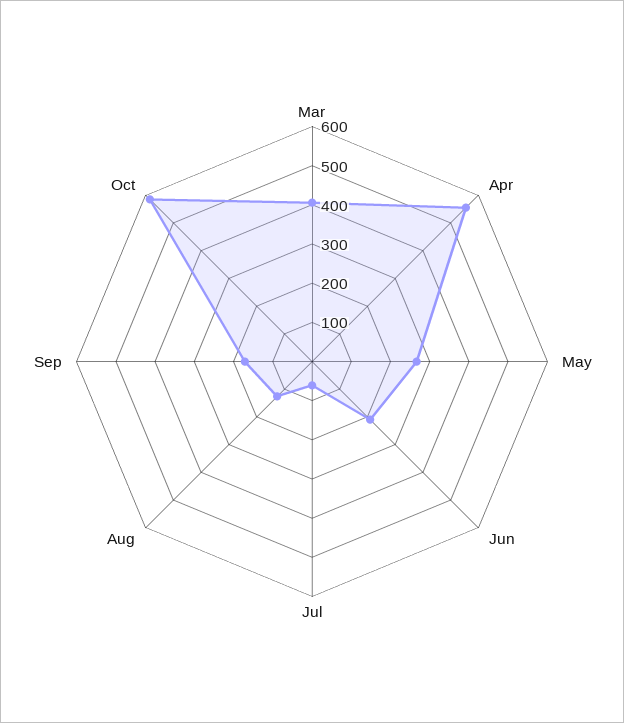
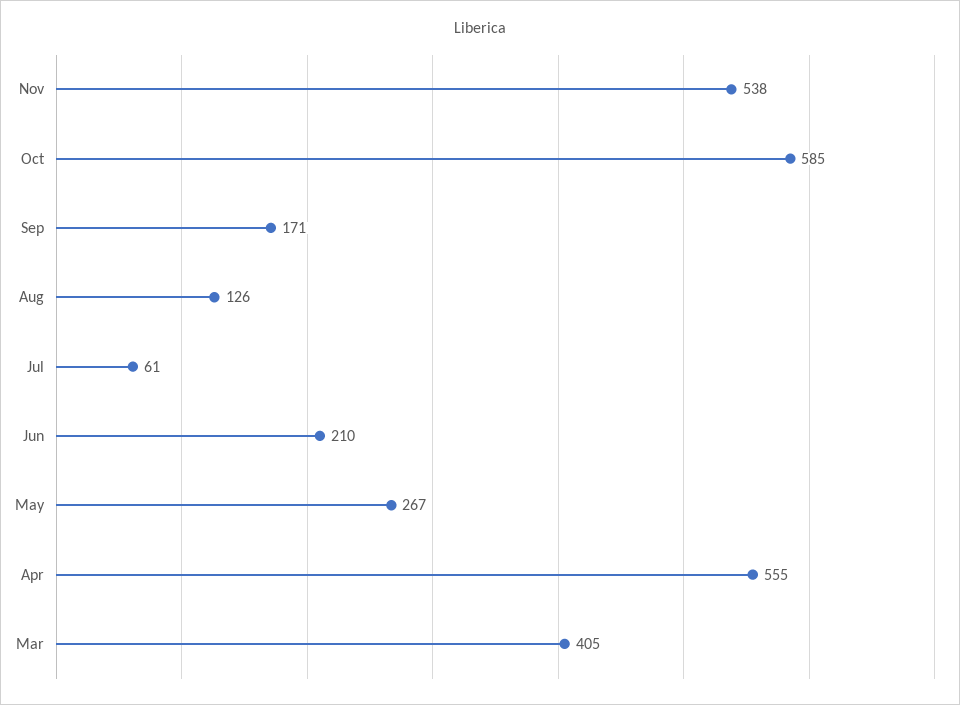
Nov: none -> 538

